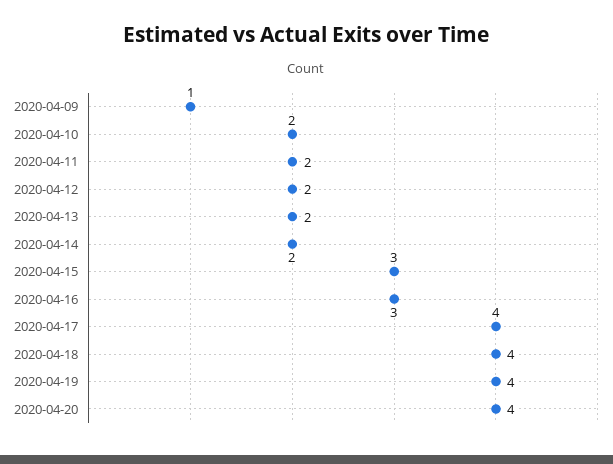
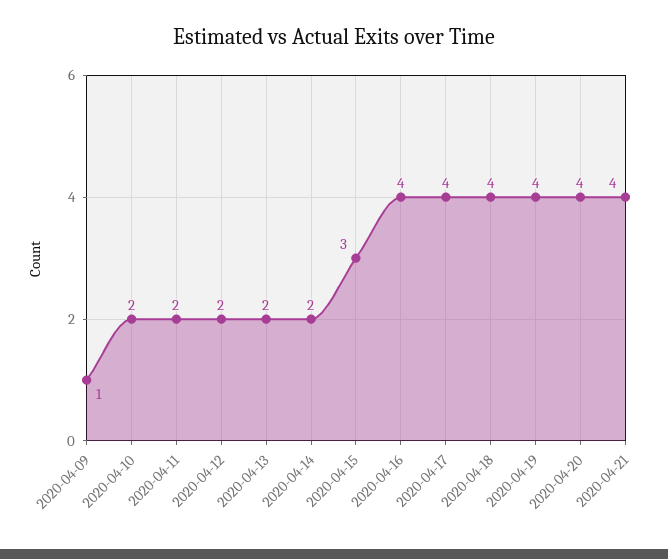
2020-04-16: 3 -> 4
2020-04-21: none -> 4

